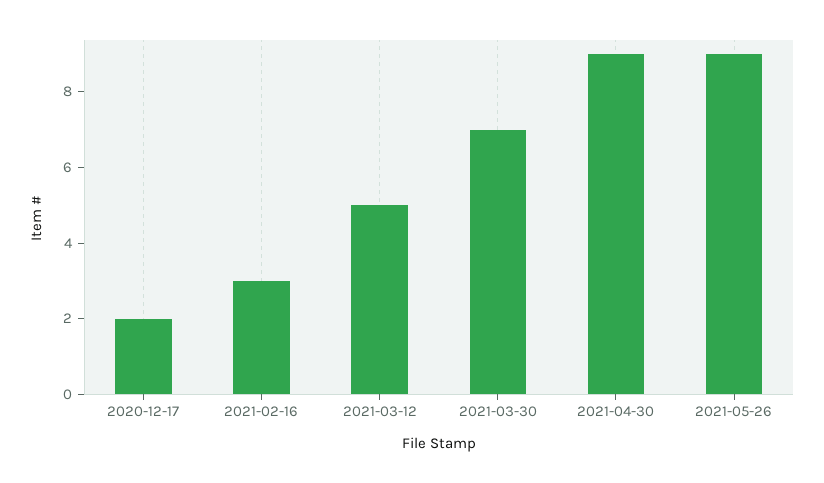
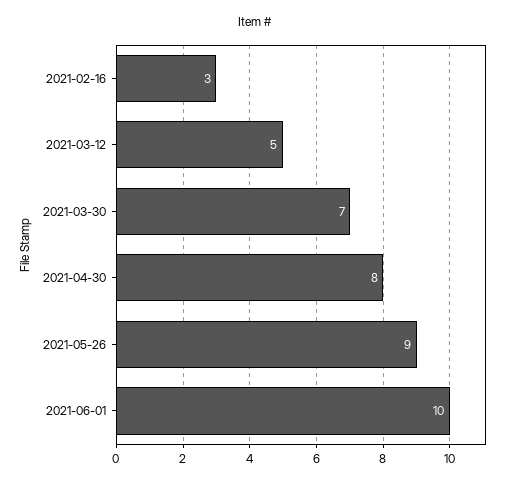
2020-12-17: 2 -> none
2021-04-30: 9 -> 8
2021-06-01: none -> 10

